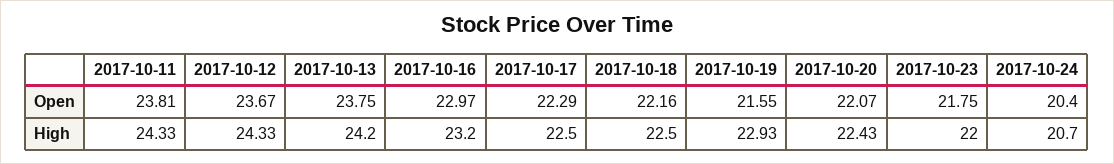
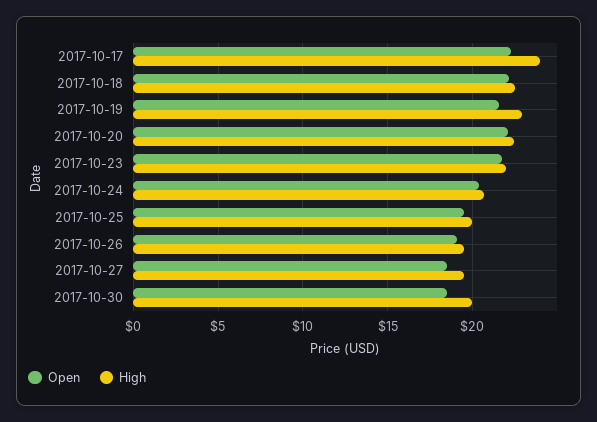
Open, 2017-10-11: 23.81 -> none
Open, 2017-10-12: 23.67 -> none
Open, 2017-10-13: 23.75 -> none
Open, 2017-10-16: 22.97 -> none
High, 2017-10-11: 24.33 -> none
High, 2017-10-12: 24.33 -> none
High, 2017-10-13: 24.2 -> none
High, 2017-10-16: 23.2 -> none
High, 2017-10-17: 22.5 -> 24
Open, 2017-10-25: none -> 19.5
High, 2017-10-25: none -> 20
Open, 2017-10-26: none -> 19
High, 2017-10-26: none -> 19.5
Open, 2017-10-27: none -> 18.5
High, 2017-10-27: none -> 19.5
Open, 2017-10-30: none -> 18.5
High, 2017-10-30: none -> 20

